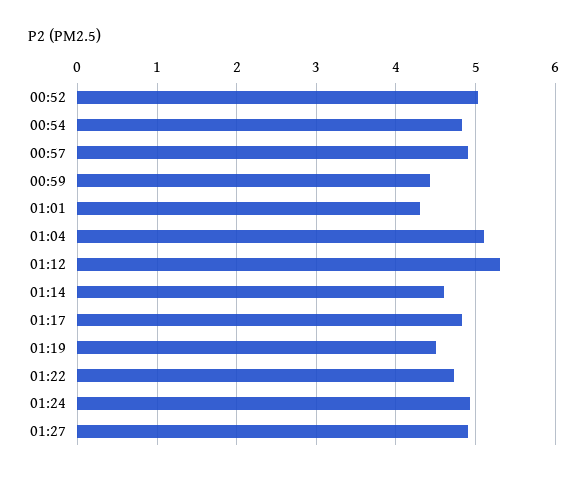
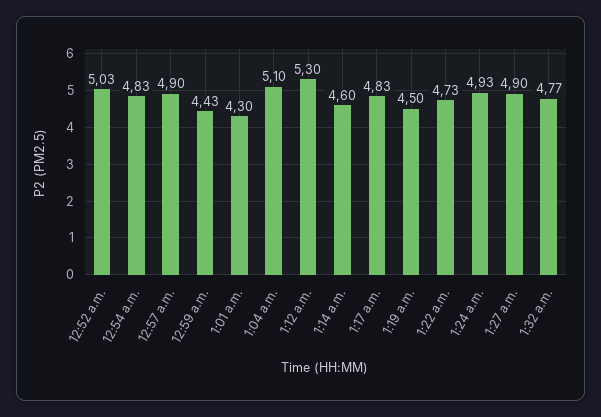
1:32 a.m.: none -> 4.77

